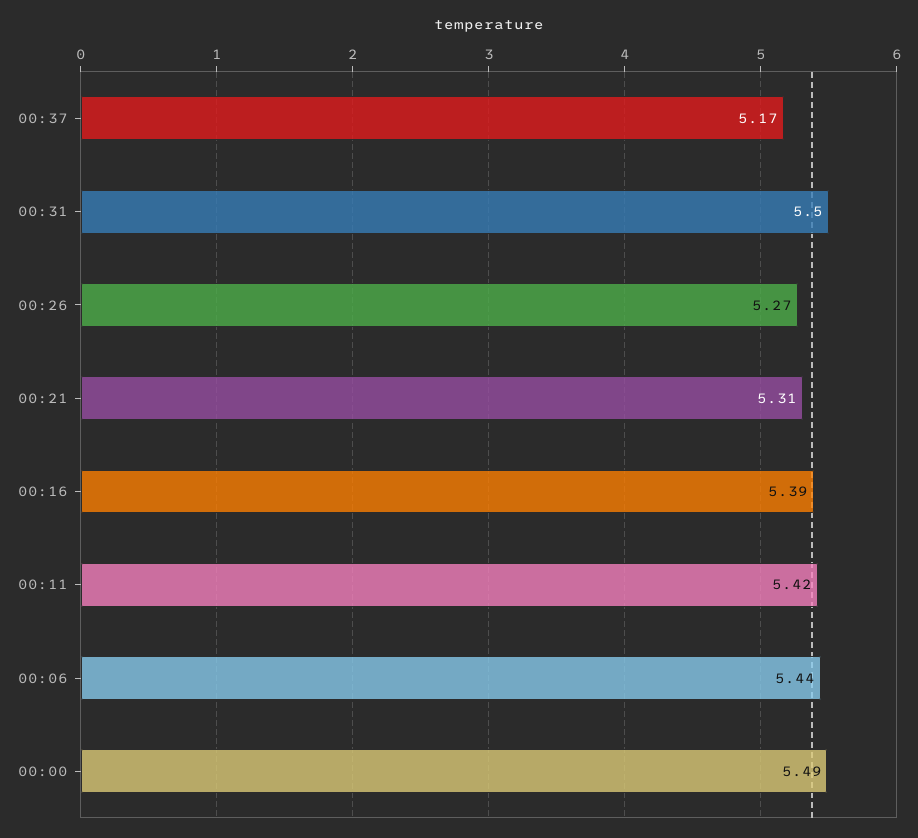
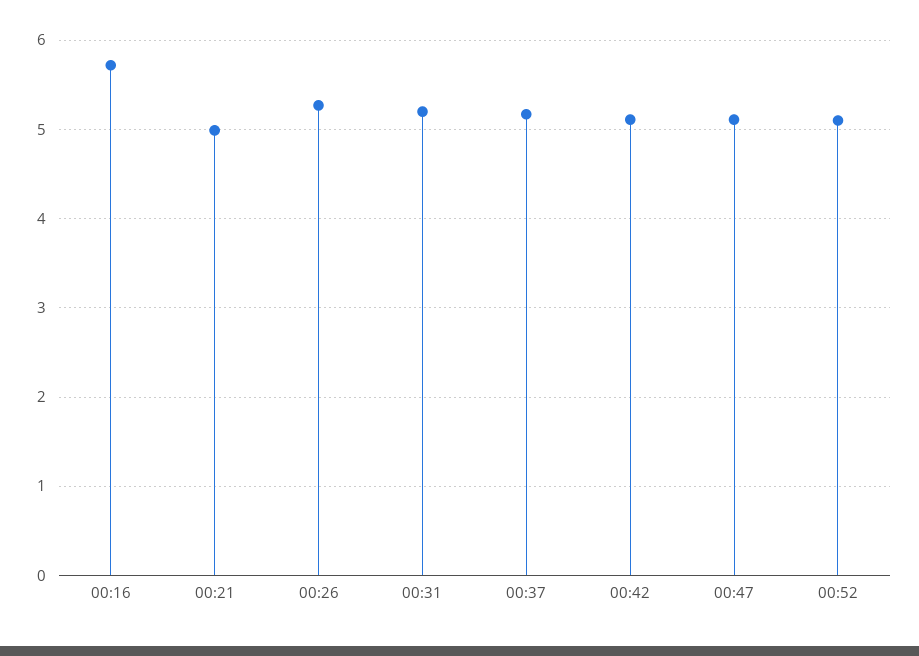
00:31: 5.5 -> 5.2
00:21: 5.31 -> 5
00:16: 5.39 -> 5.7
00:11: 5.42 -> none
00:06: 5.44 -> none
00:00: 5.49 -> none
00:42: none -> 5.1
00:47: none -> 5.1
00:52: none -> 5.1

